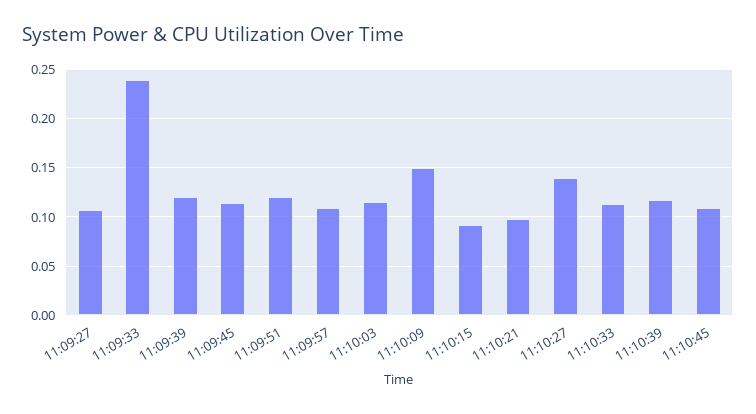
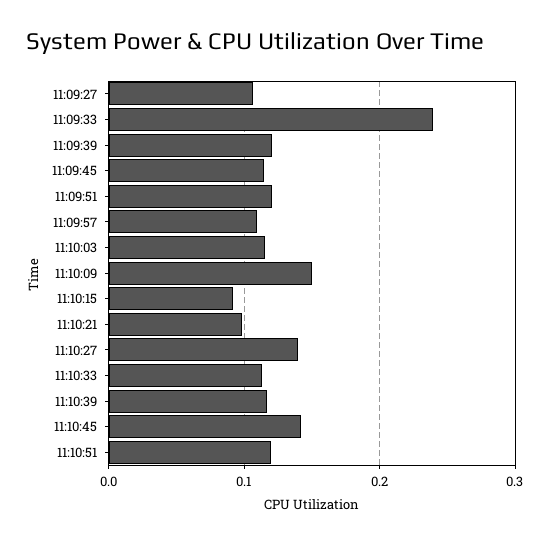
11:10:45: 0.11 -> 0.14
11:10:51: none -> 0.12

